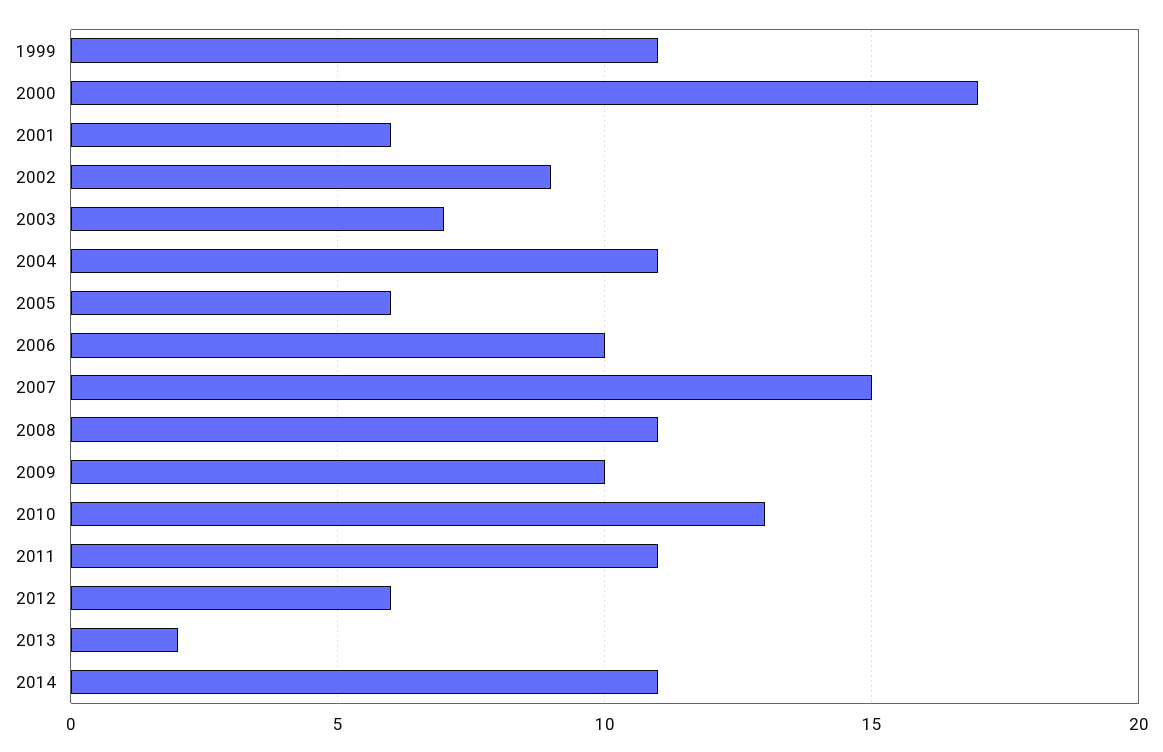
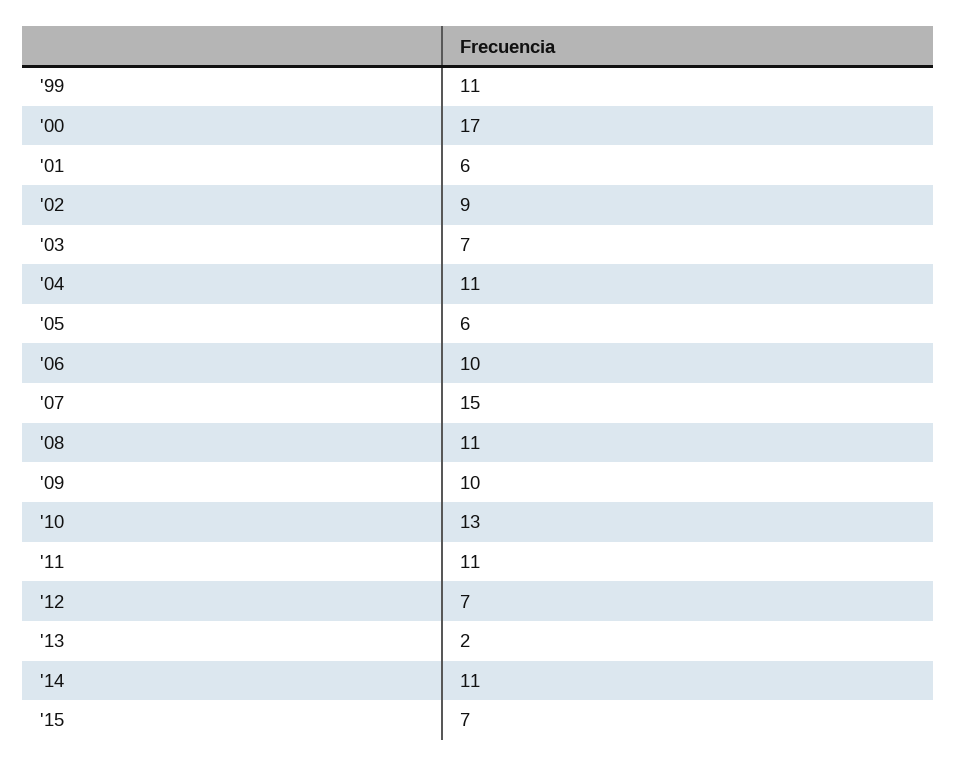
2012: 6 -> 7
'15: none -> 7

